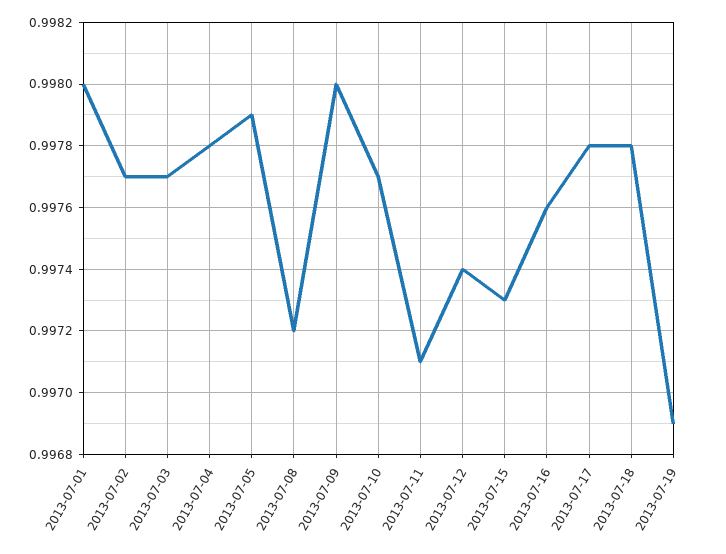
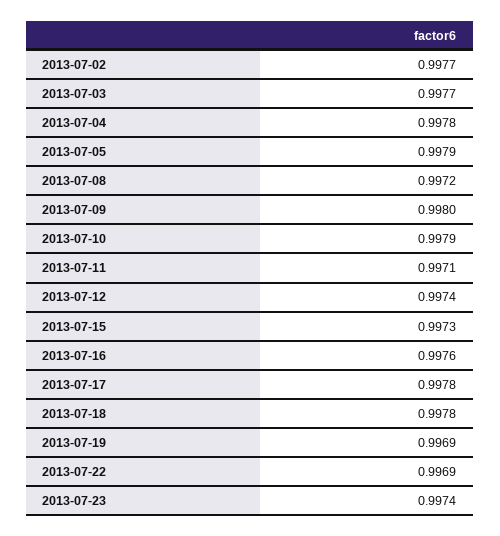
2013-07-01: 0.998 -> none
2013-07-10: 0.9977 -> 0.9979
2013-07-22: none -> 0.9969
2013-07-23: none -> 0.9974

